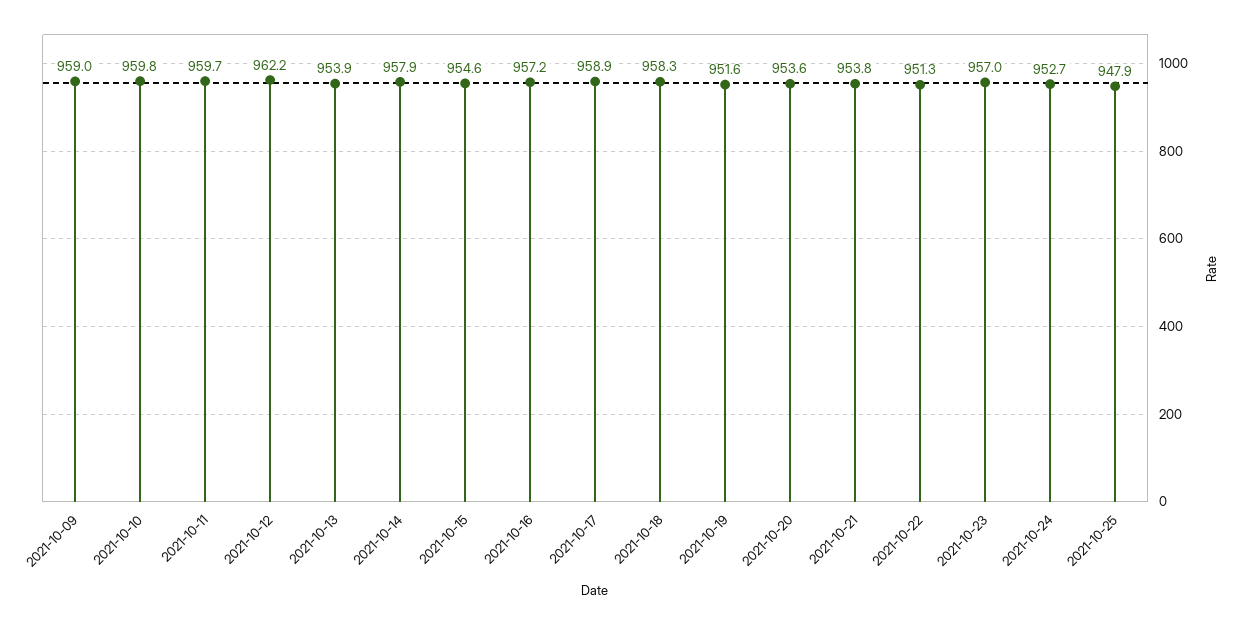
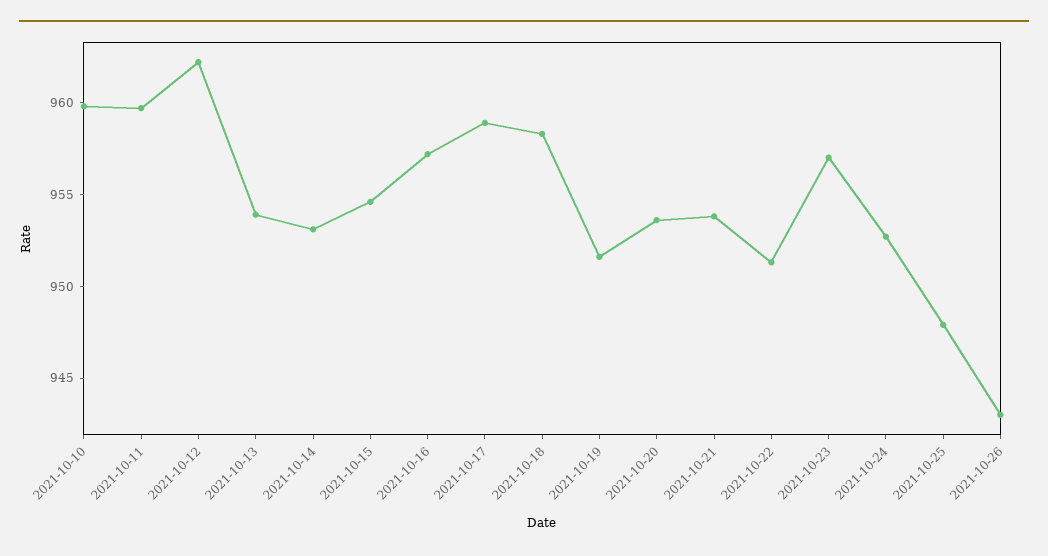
2021-10-09: 959 -> none
2021-10-14: 957.9 -> 953
2021-10-26: none -> 943

